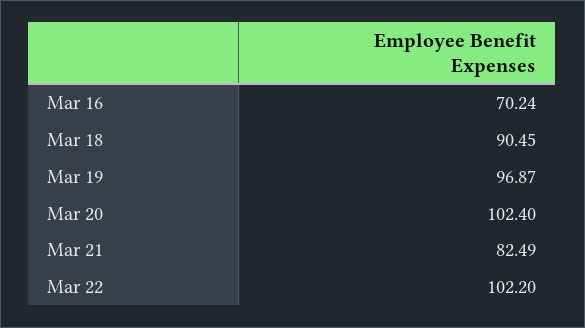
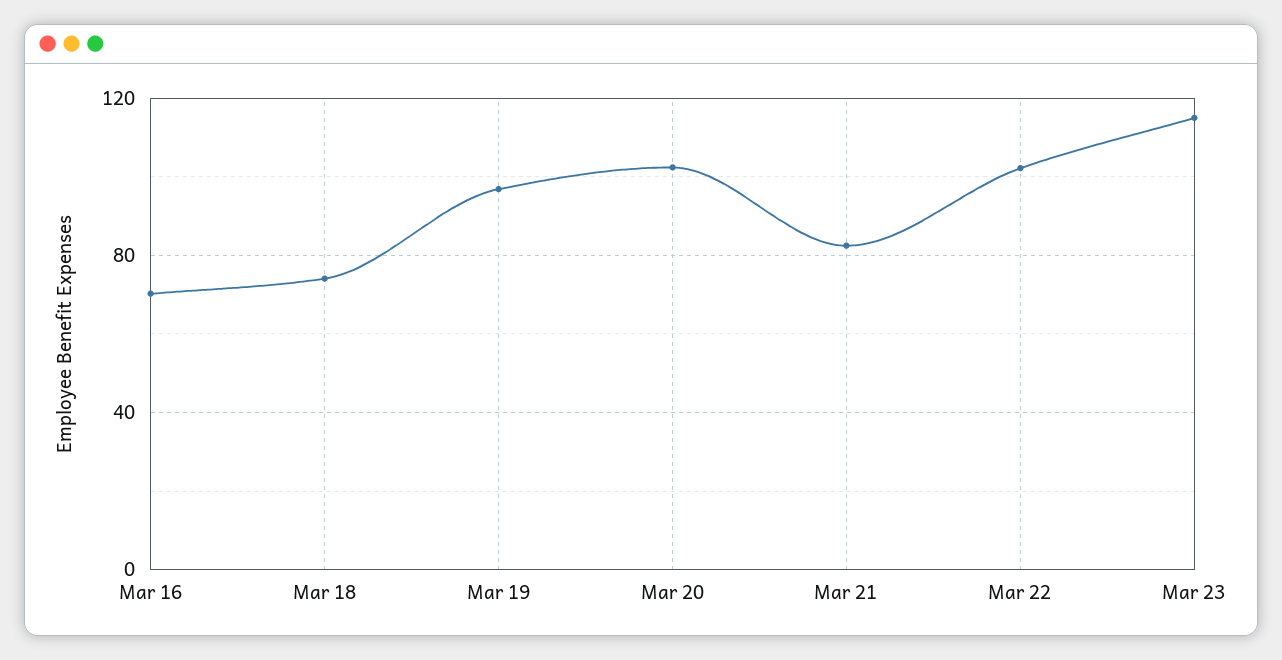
Mar 18: 90.45 -> 75
Mar 23: none -> 115

